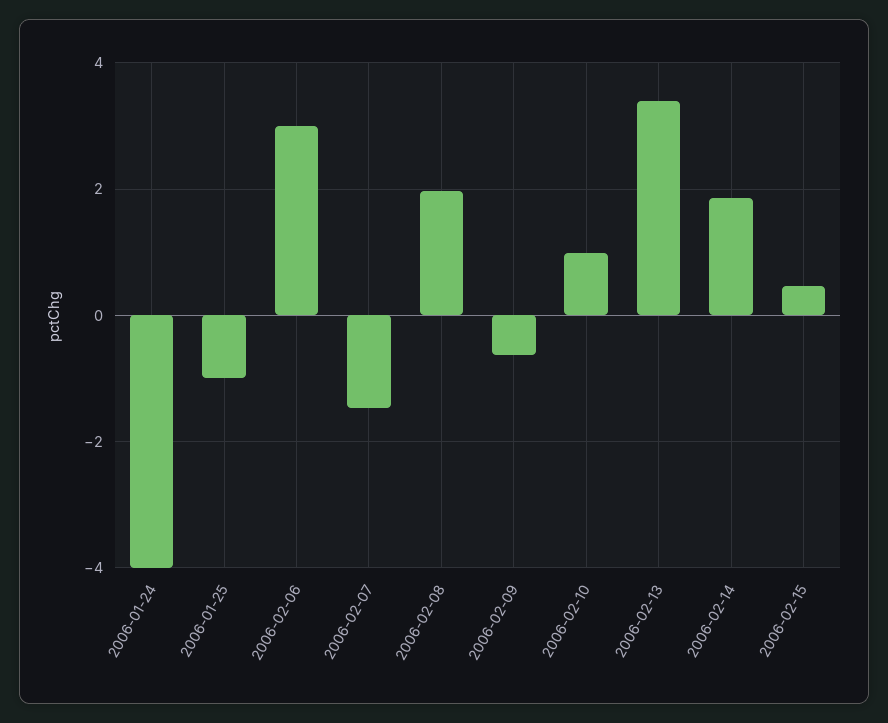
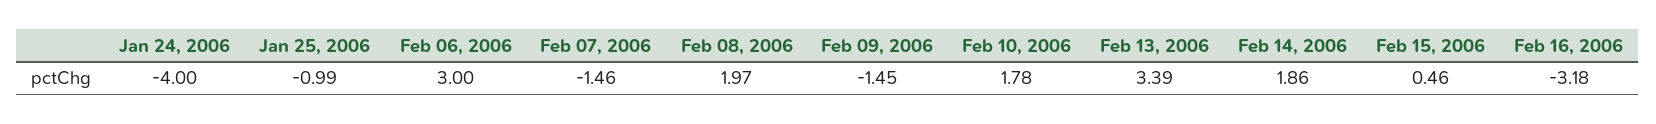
2006-02-09: -0.6 -> -1.45
2006-02-10: 1 -> 1.78
Feb 16, 2006: none -> -3.18

